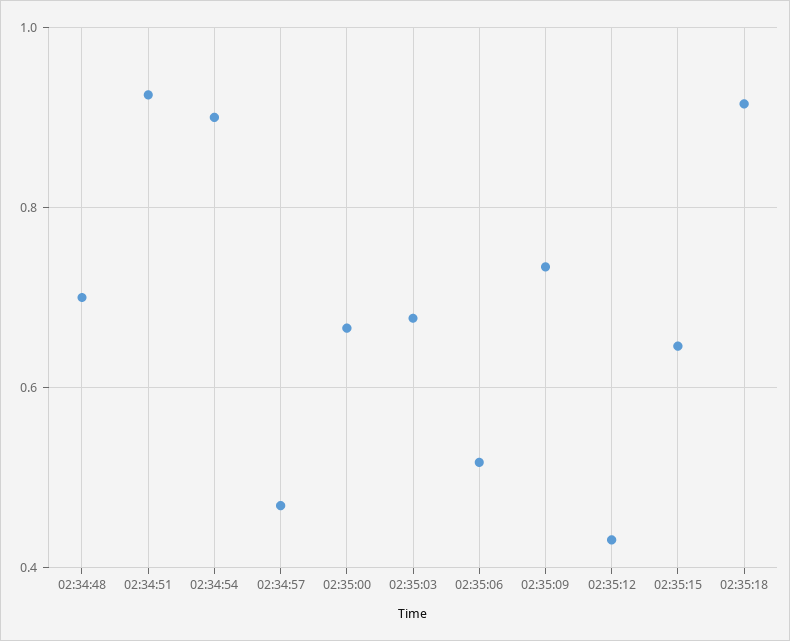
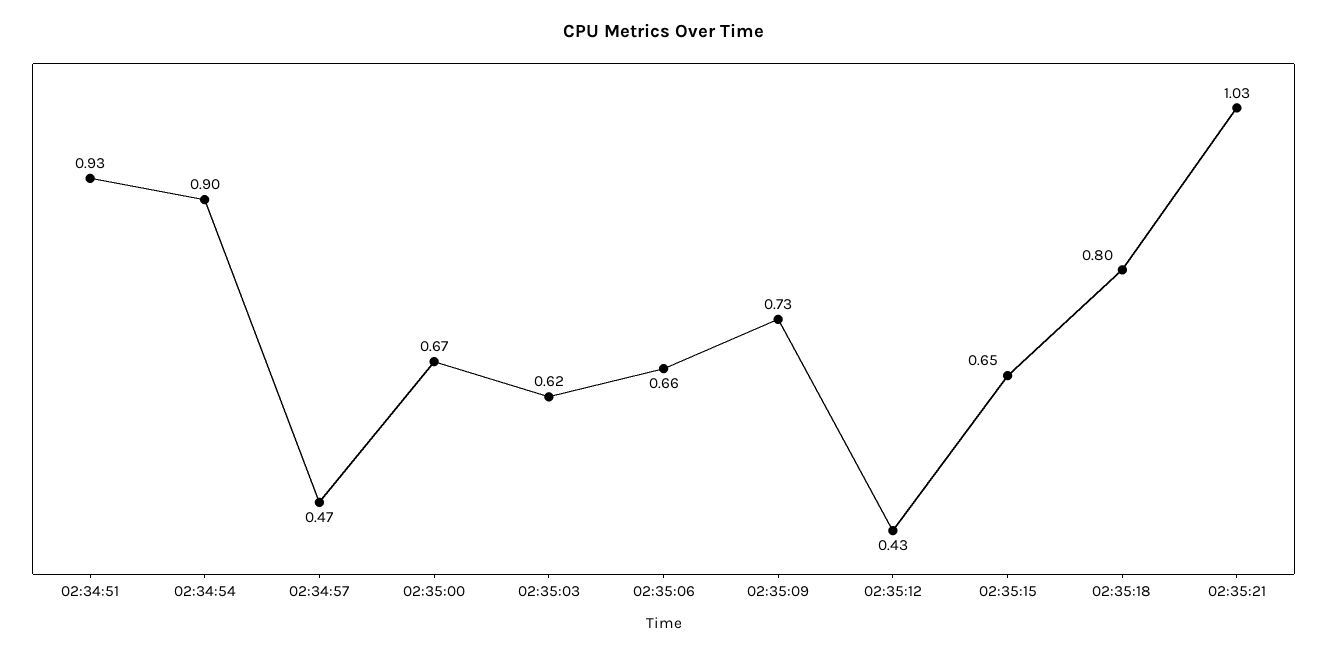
02:34:48: 0.7 -> none
02:35:03: 0.68 -> 0.62
02:35:06: 0.52 -> 0.66
02:35:18: 0.92 -> 0.8
02:35:21: none -> 1.03

